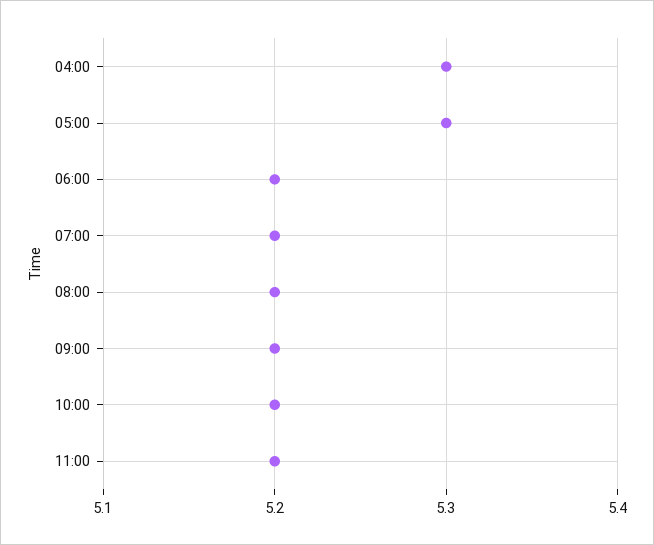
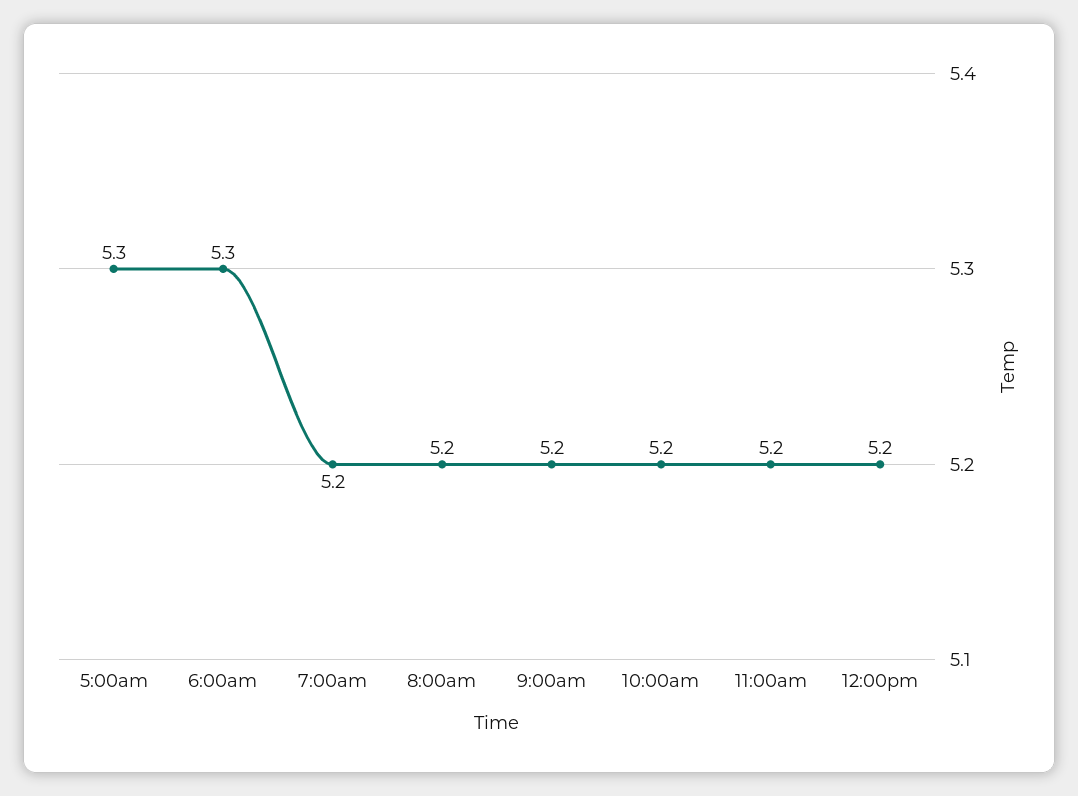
04:00: 5.3 -> none
06:00: 5.2 -> 5.3
12:00pm: none -> 5.2

